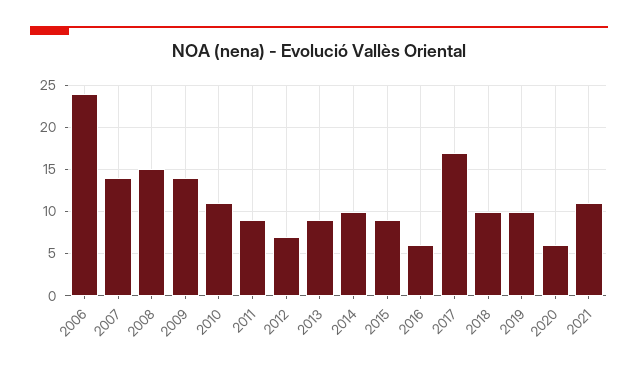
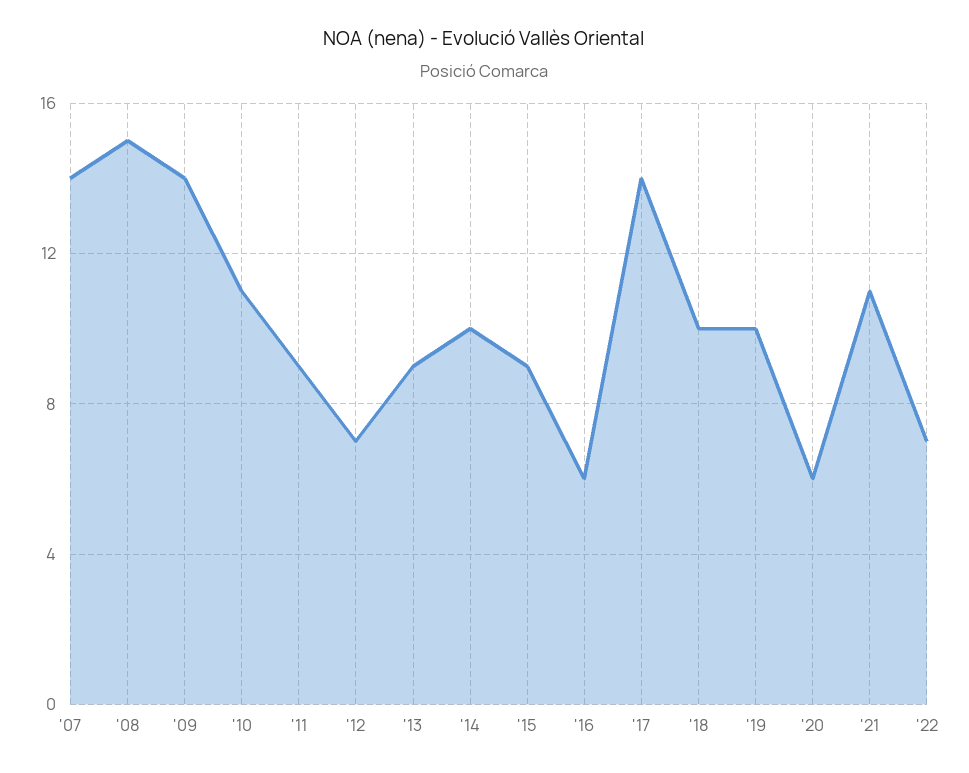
2006: 24 -> none
2017: 17 -> 14
'22: none -> 7

